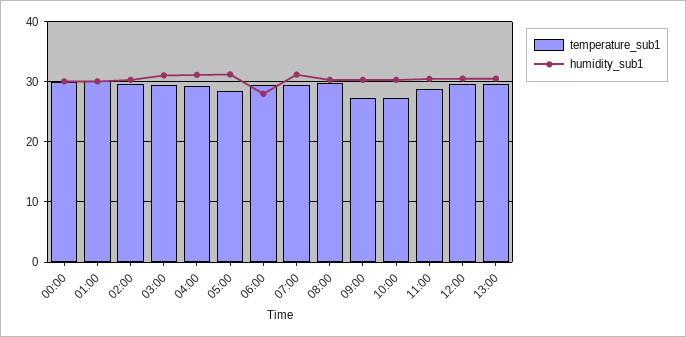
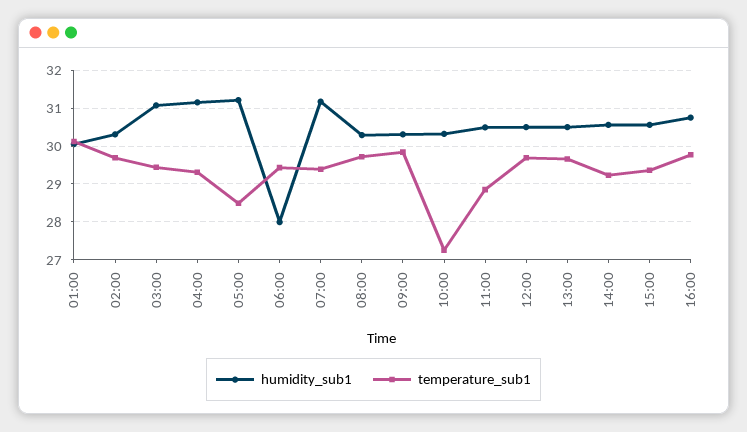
temperature_sub1, 00:00: 30 -> none
humidity_sub1, 00:00: 30 -> none
temperature_sub1, 09:00: 27 -> 29.8
humidity_sub1, 14:00: none -> 30.6
temperature_sub1, 14:00: none -> 29.2
humidity_sub1, 15:00: none -> 30.6
temperature_sub1, 15:00: none -> 29.4
humidity_sub1, 16:00: none -> 30.8
temperature_sub1, 16:00: none -> 29.8

